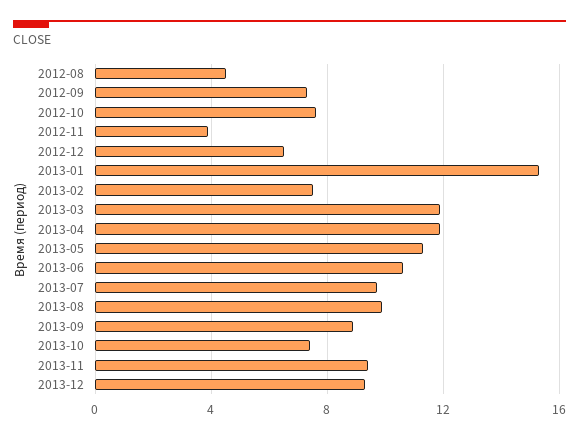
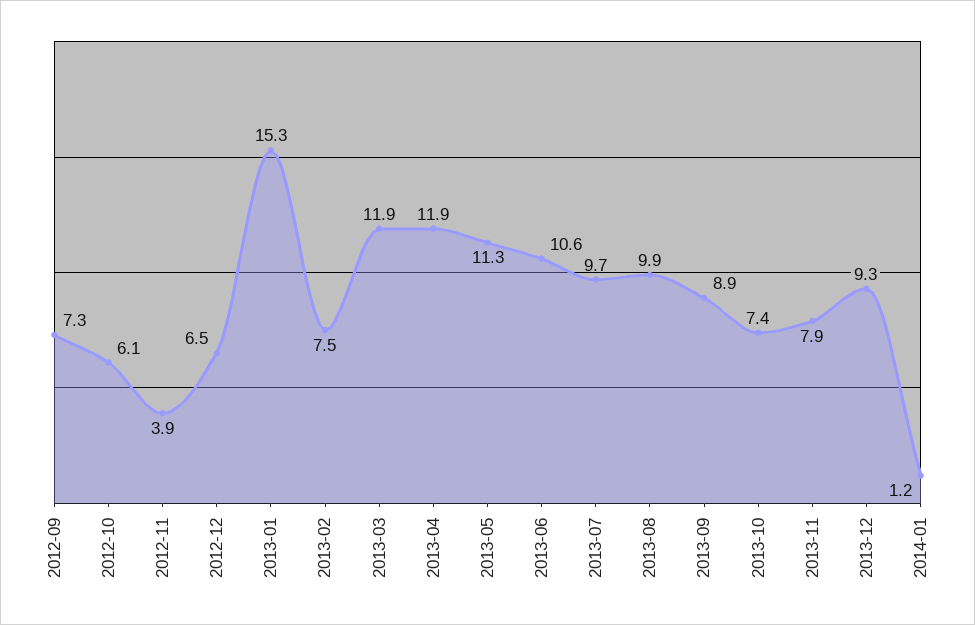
2012-08: 4.5 -> none
2012-10: 7.5 -> 6.1
2013-11: 9.5 -> 7.9
2014-01: none -> 1.2

